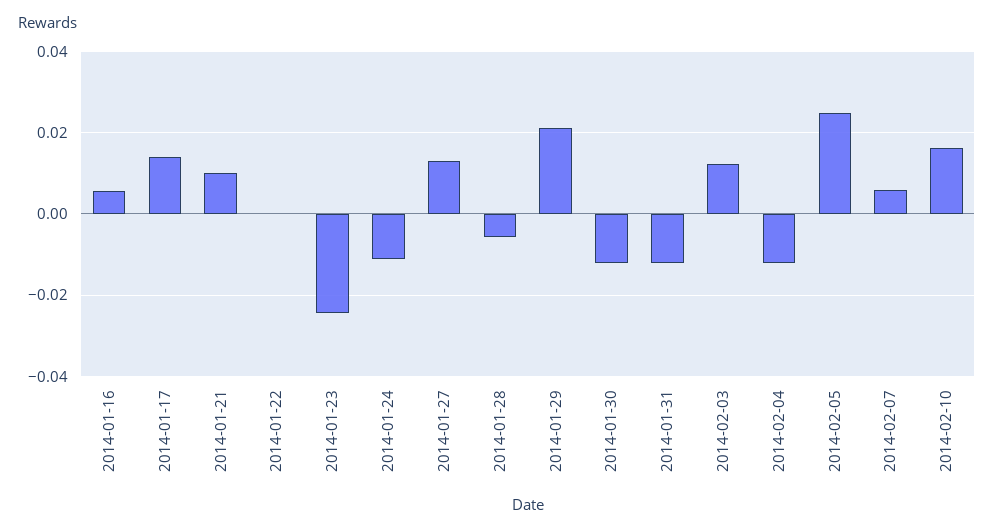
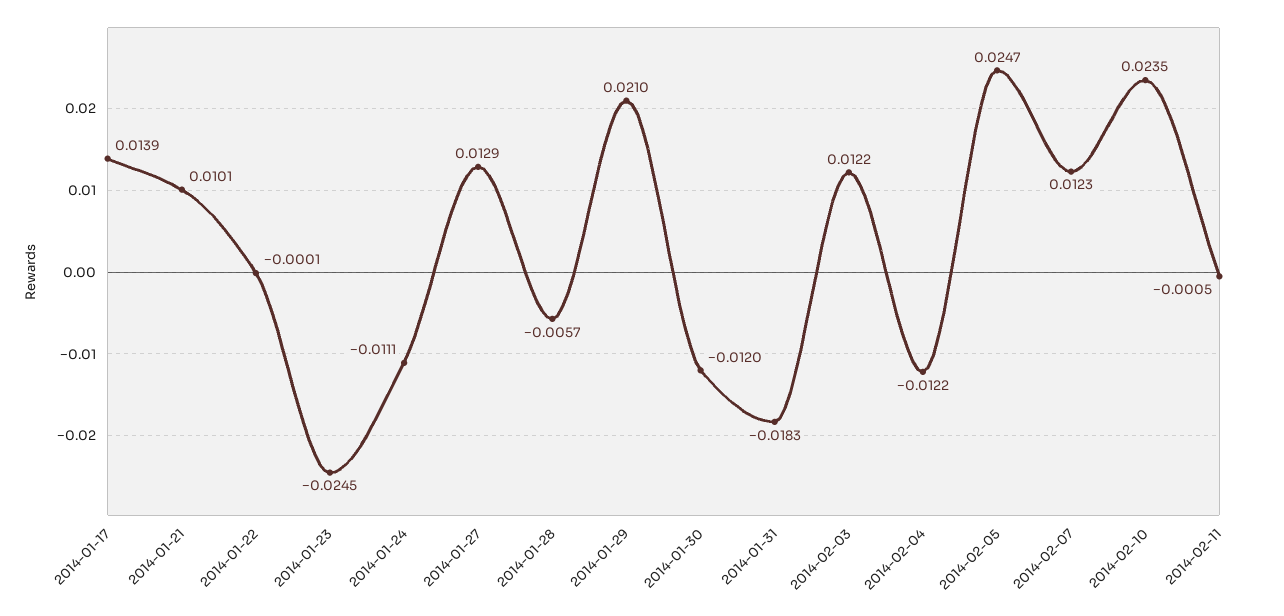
2014-01-16: 0.006 -> none
2014-01-31: -0.012 -> -0.0183
2014-02-07: 0.006 -> 0.0123
2014-02-10: 0.016 -> 0.0235
2014-02-11: none -> -0.0005

